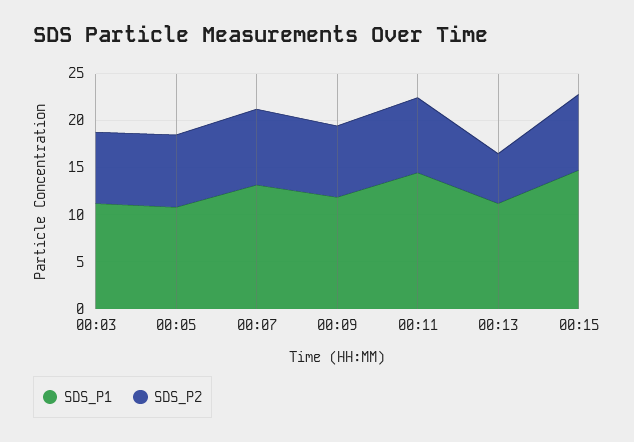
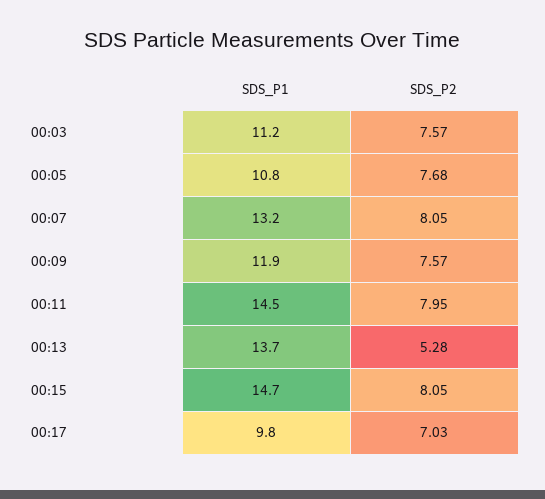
SDS_P1, 00:13: 11 -> 13.7
SDS_P1, 00:17: none -> 9.8
SDS_P2, 00:17: none -> 7.03

